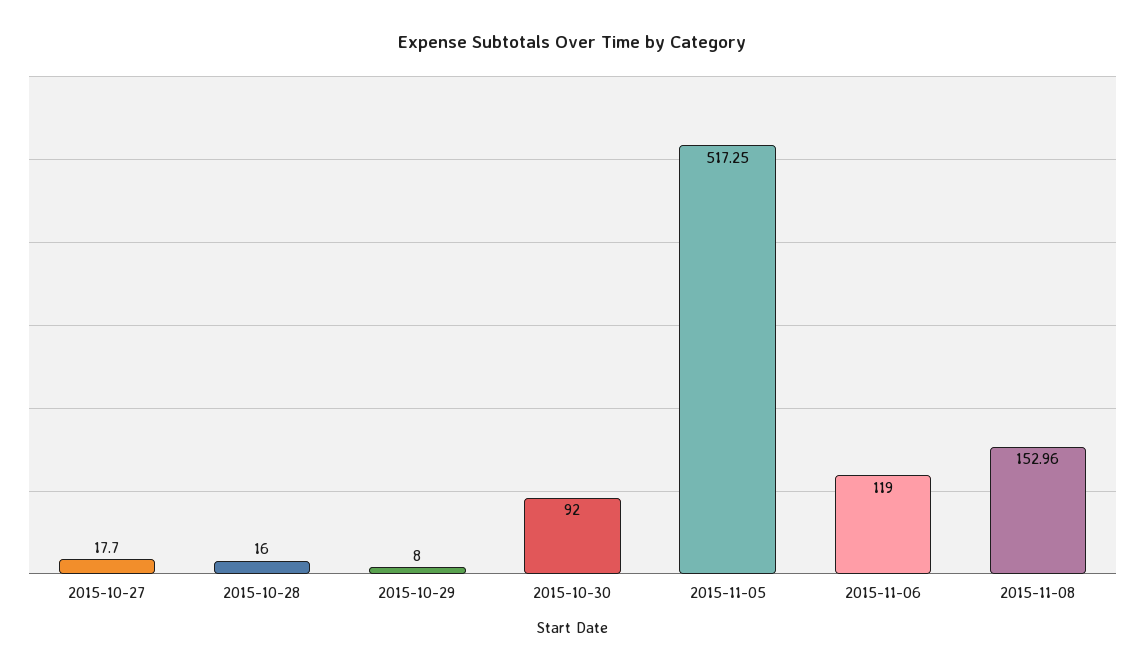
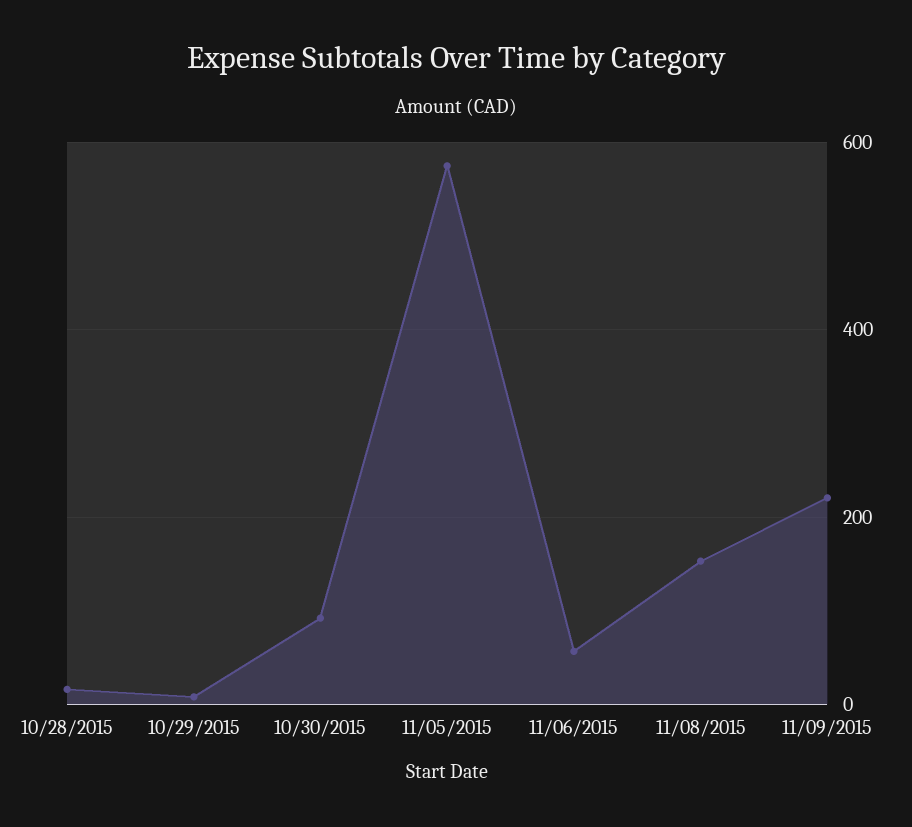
2015-10-27: 17.7 -> none
2015-11-05: 517.25 -> 580
2015-11-06: 119 -> 60
11/09/2015: none -> 220

